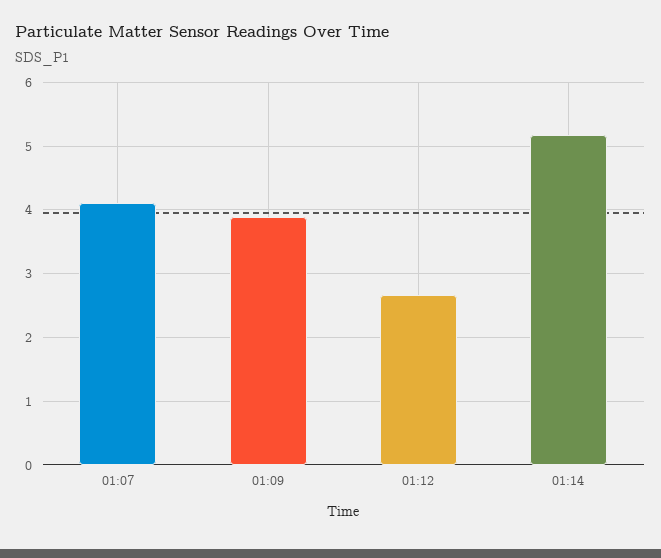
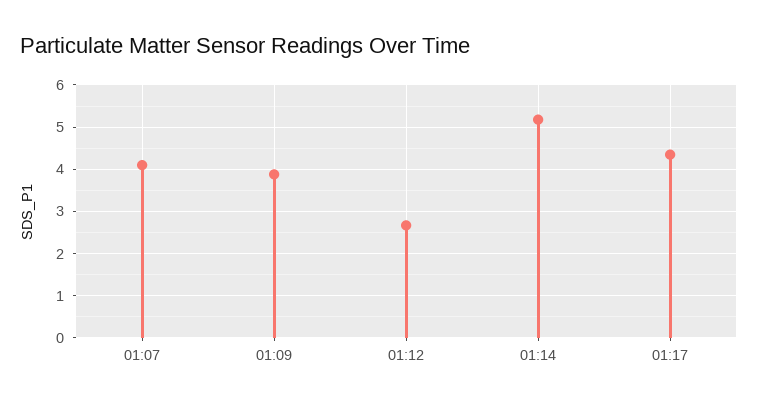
01:17: none -> 4.4

